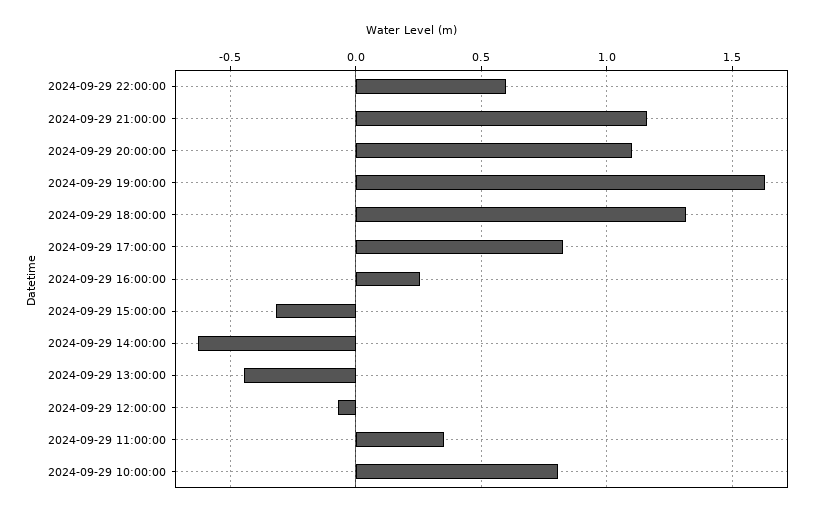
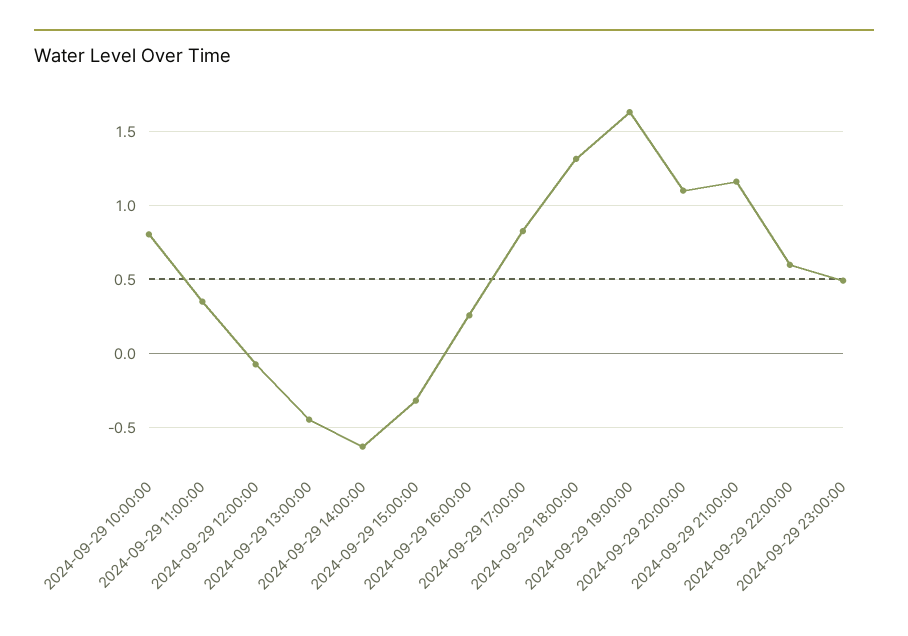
2024-09-29 23:00:00: none -> 0.5

